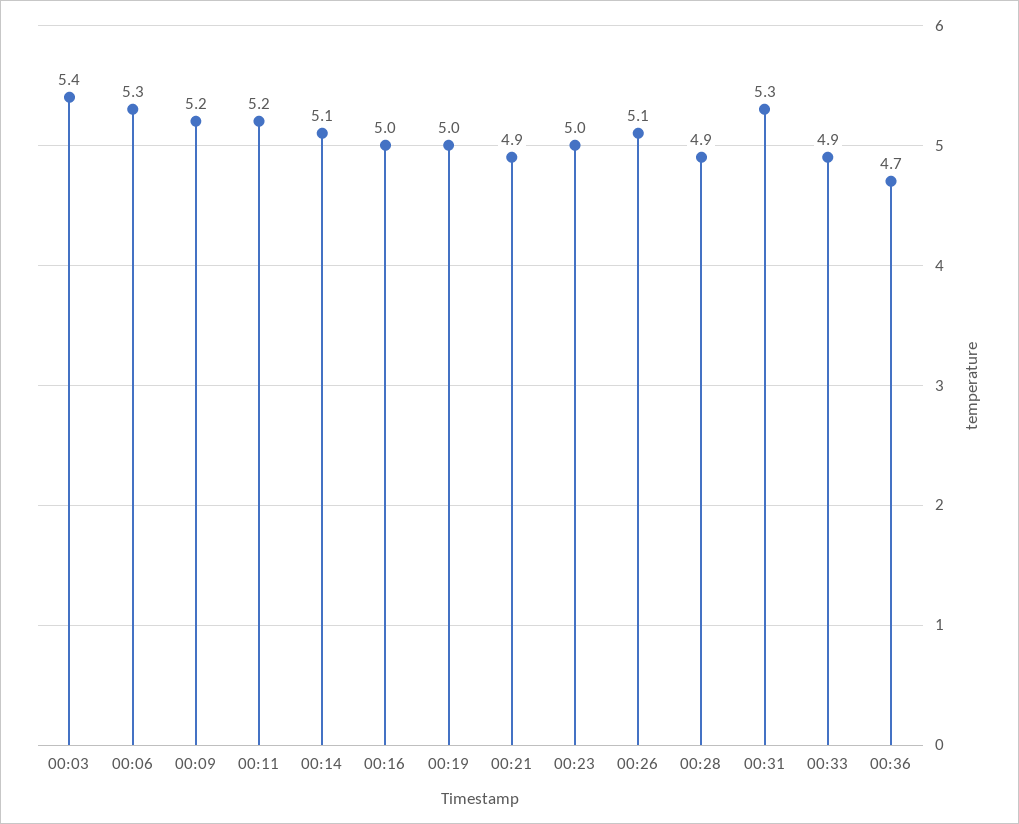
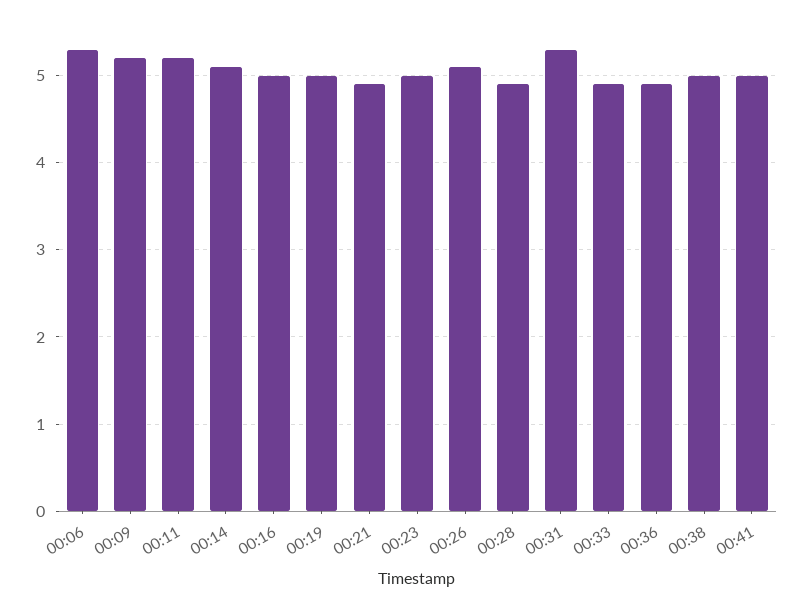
00:03: 5.4 -> none
00:36: 4.7 -> 4.9
00:38: none -> 5
00:41: none -> 5

